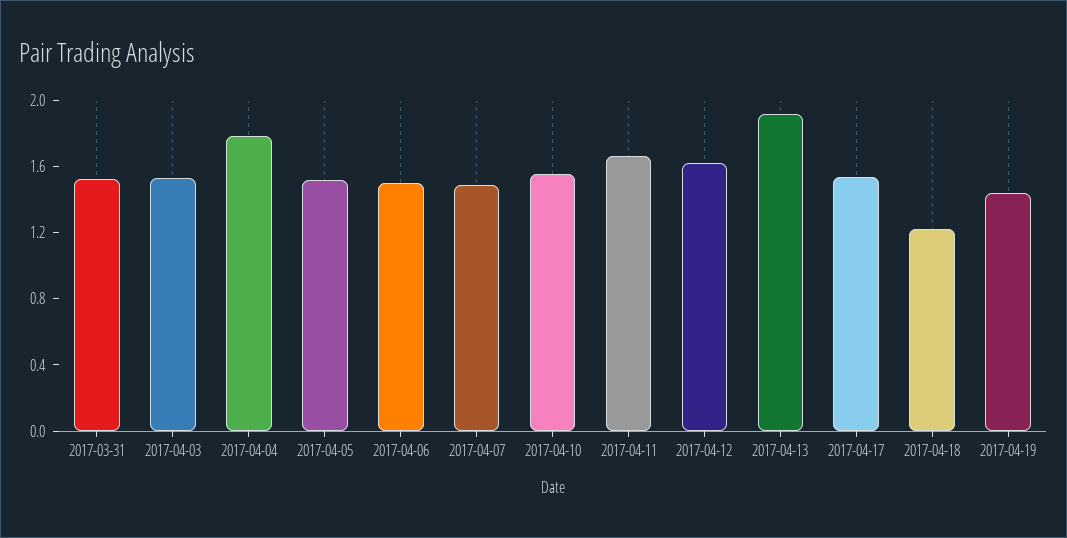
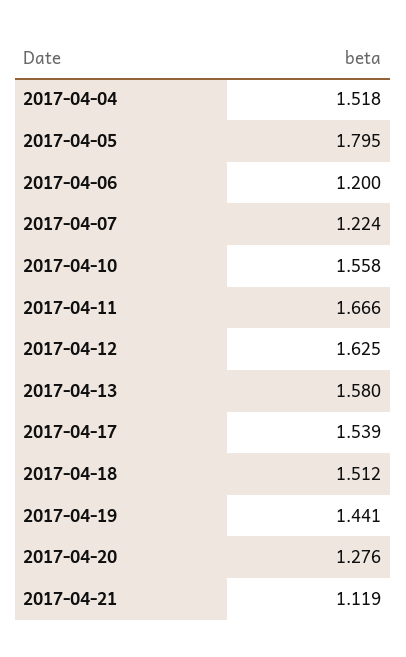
2017-03-31: 1.5 -> none
2017-04-03: 1.5 -> none
2017-04-04: 1.8 -> 1.518
2017-04-05: 1.5 -> 1.795
2017-04-06: 1.5 -> 1.2
2017-04-07: 1.5 -> 1.224
2017-04-13: 1.9 -> 1.58
2017-04-18: 1.2 -> 1.512
2017-04-20: none -> 1.276
2017-04-21: none -> 1.119

